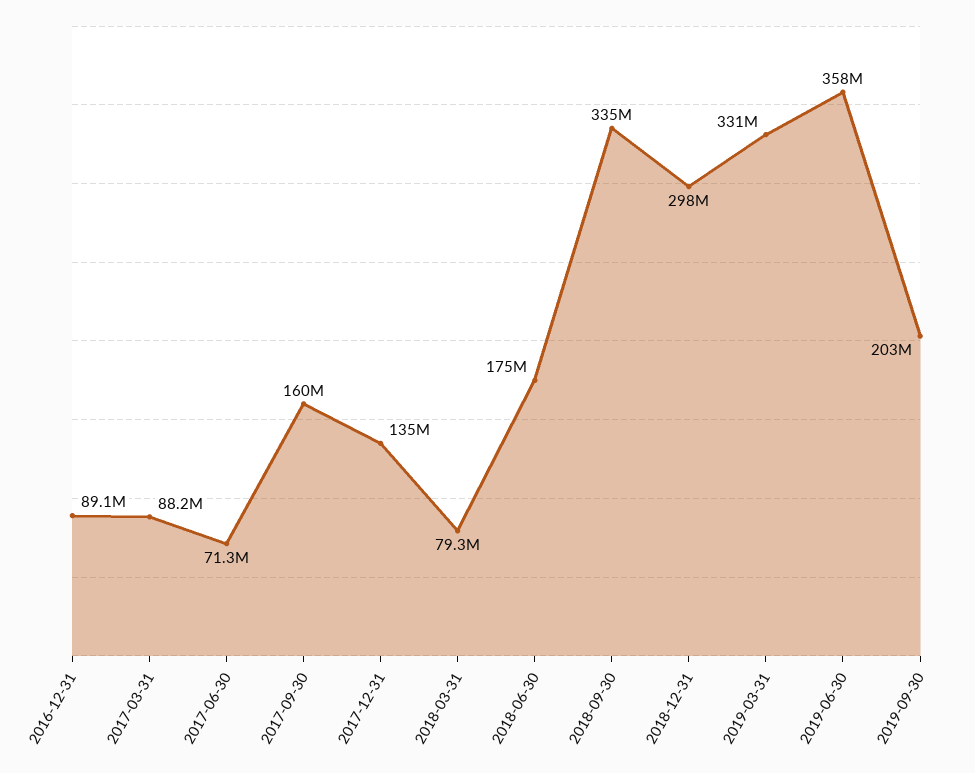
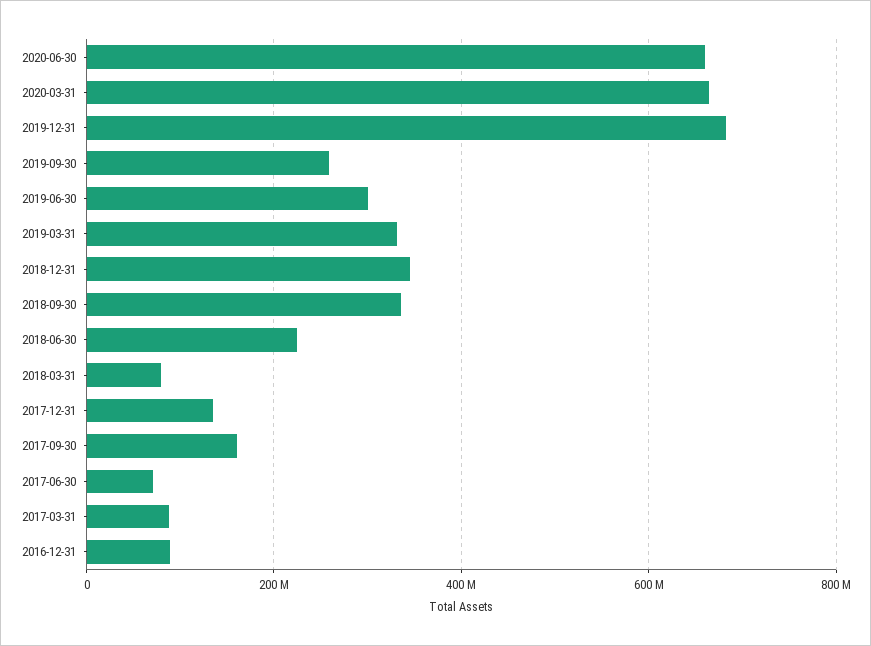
2018-06-30: 175000000 -> 220000000
2018-12-31: 298000000 -> 340000000
2019-06-30: 358000000 -> 300000000
2019-09-30: 203000000 -> 260000000
2020-06-30: none -> 660000000
2020-03-31: none -> 660000000
2019-12-31: none -> 680000000

